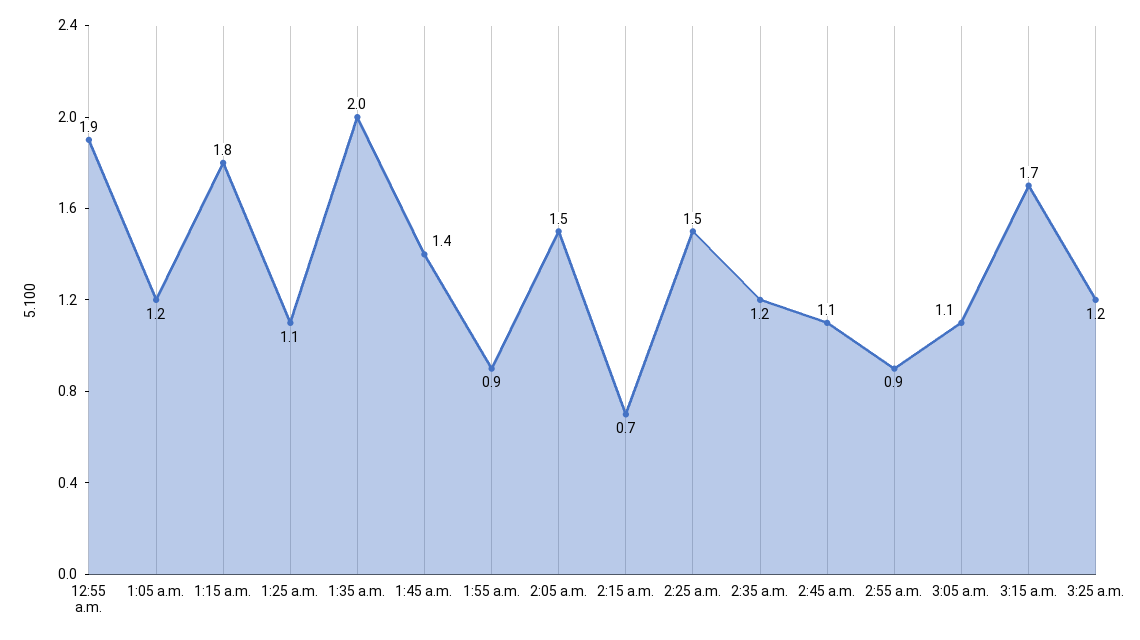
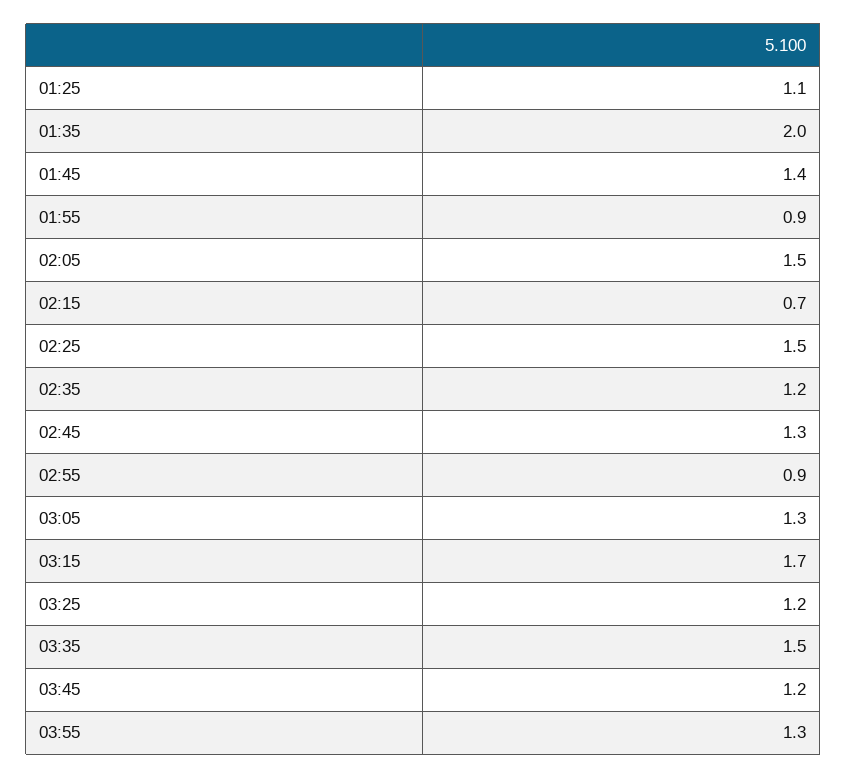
12:55 a.m.: 1.9 -> none
1:05 a.m.: 1.2 -> none
1:15 a.m.: 1.8 -> none
2:45 a.m.: 1.1 -> 1.3
3:05 a.m.: 1.1 -> 1.3
03:35: none -> 1.5
03:45: none -> 1.2
03:55: none -> 1.3

